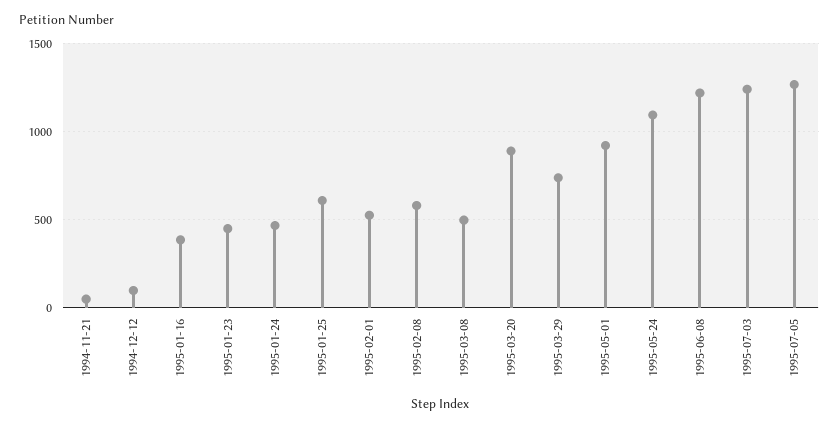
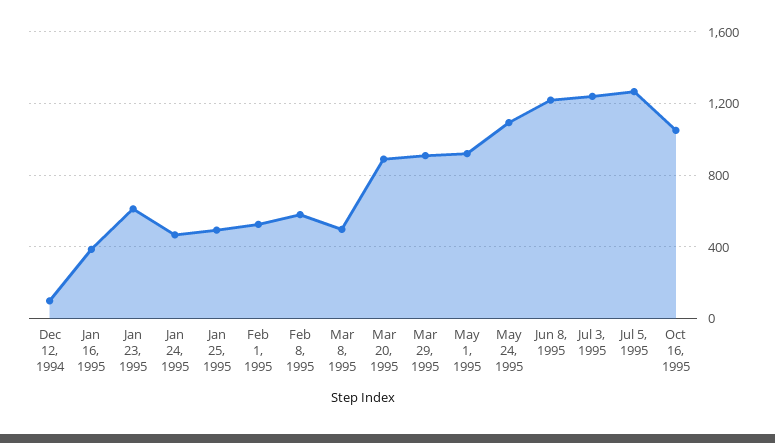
1994-11-21: 50 -> none
1995-01-23: 450 -> 600
1995-01-25: 600 -> 500
1995-03-29: 750 -> 900
Oct 16, 1995: none -> 1050

